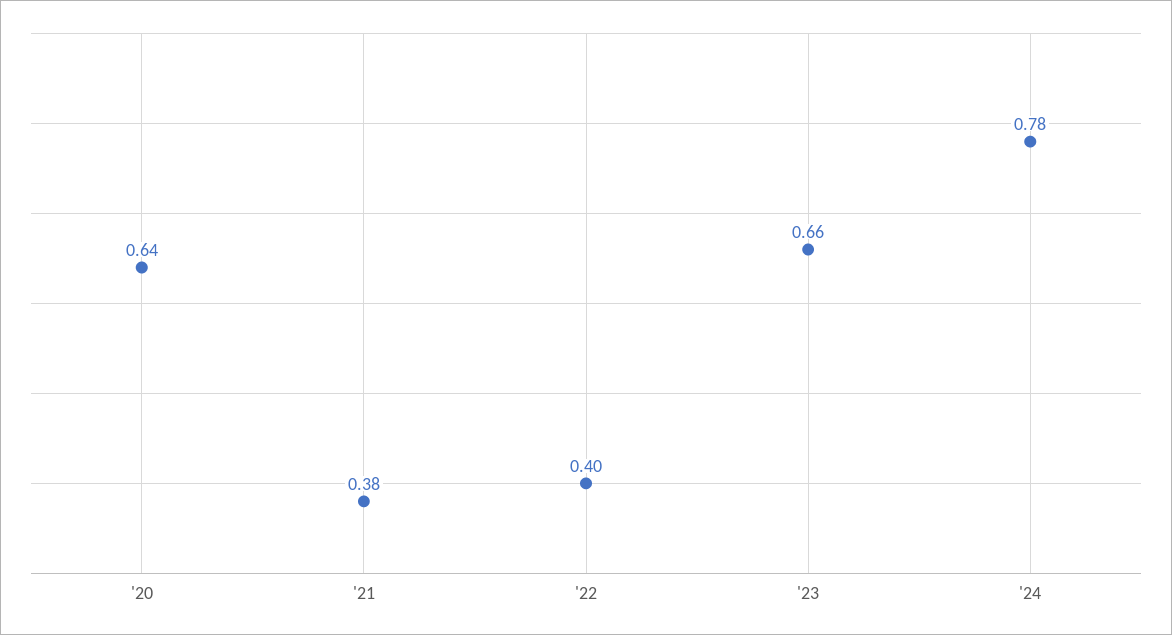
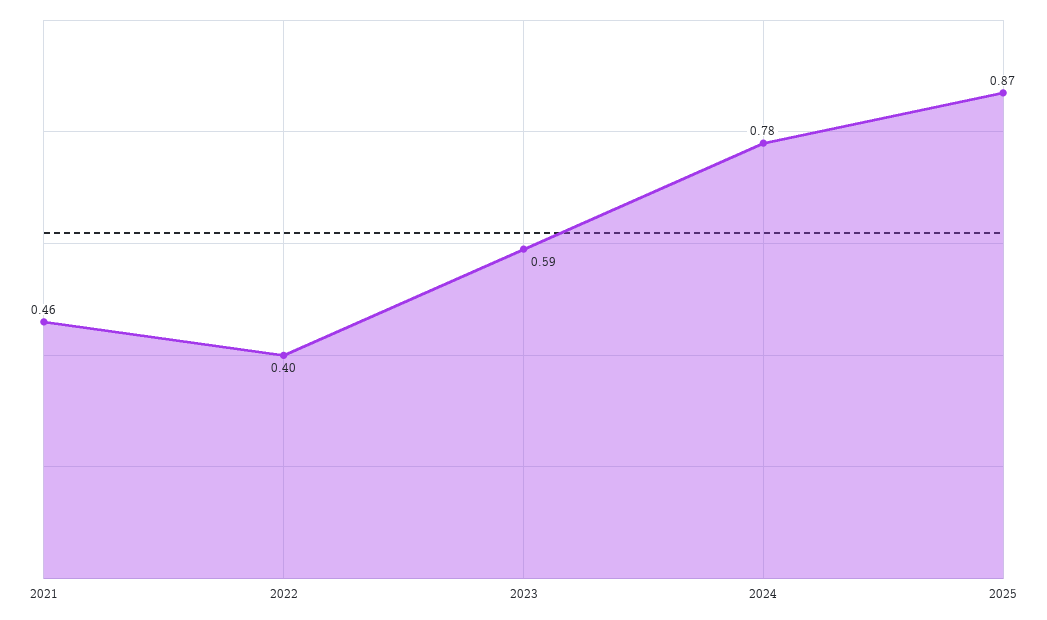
'20: 0.64 -> none
'21: 0.38 -> 0.46
'23: 0.66 -> 0.59
2025: none -> 0.87

